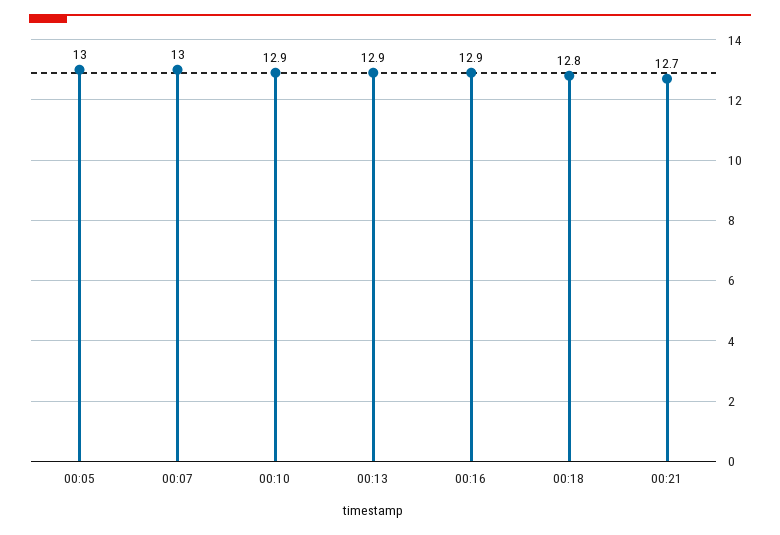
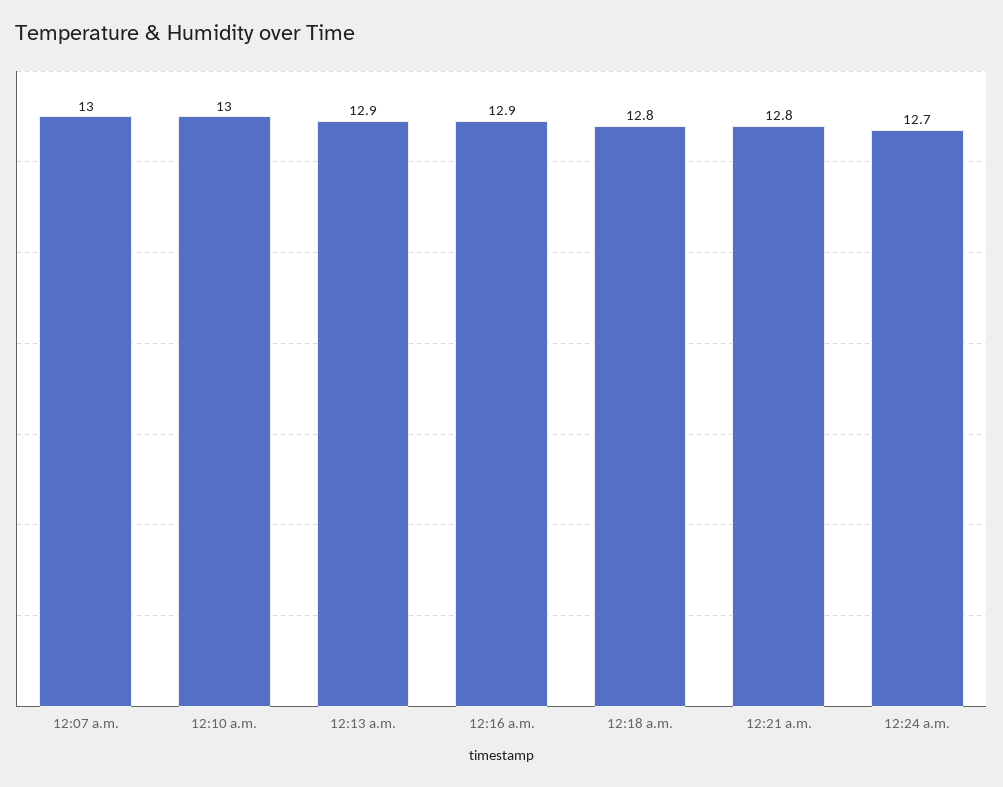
00:05: 13 -> none
00:10: 12.9 -> 13
00:21: 12.7 -> 12.8
12:24 a.m.: none -> 12.7

